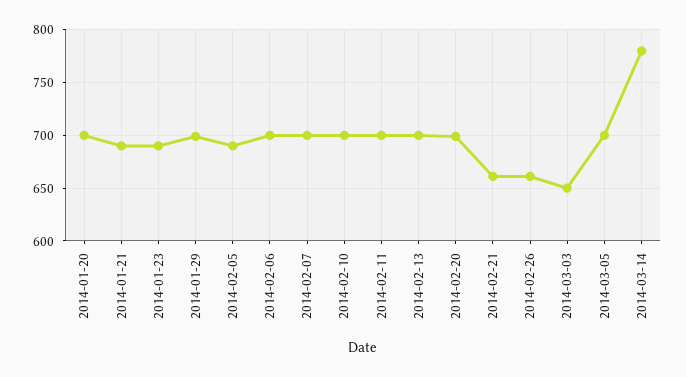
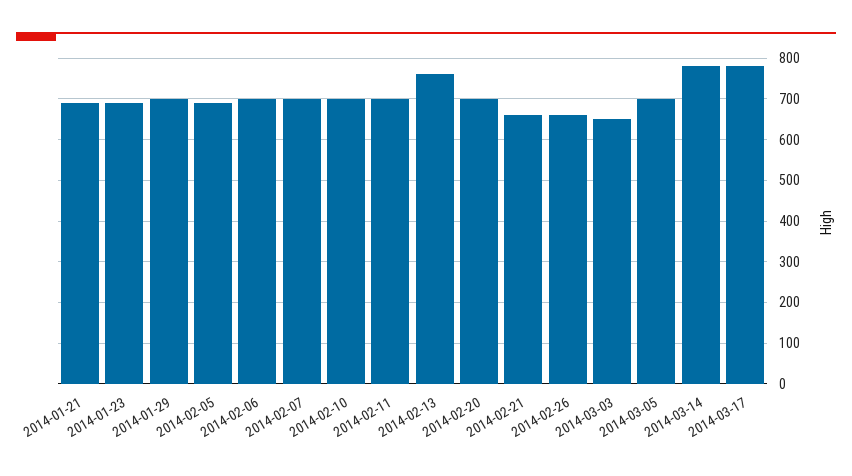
2014-01-20: 700 -> none
2014-02-13: 700 -> 760
2014-03-17: none -> 780

